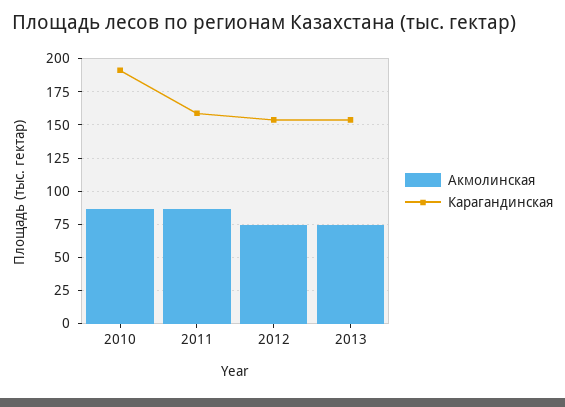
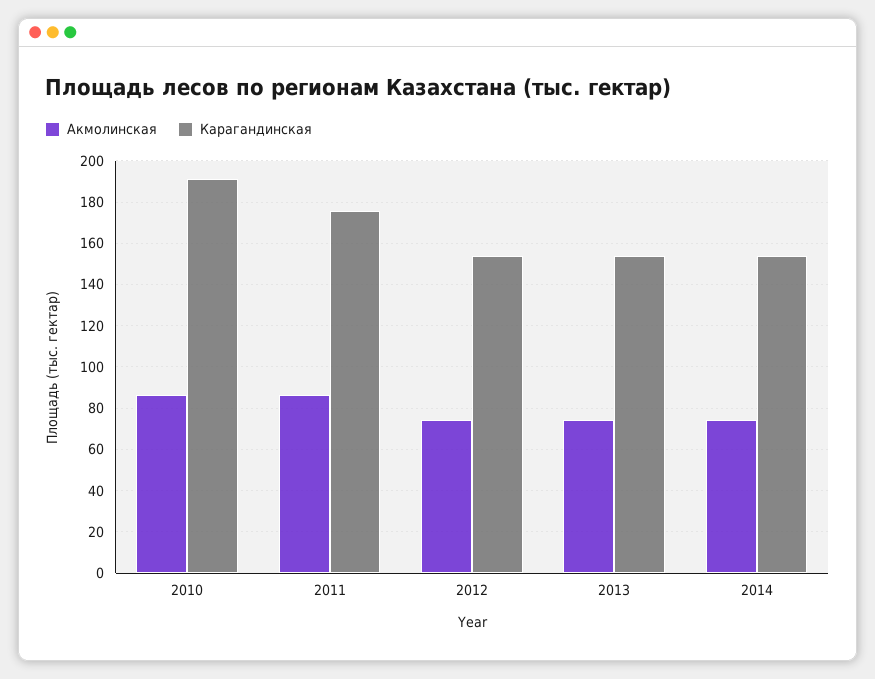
Карагандинская, 2011: 160 -> 175
Акмолинская, 2014: none -> 75
Карагандинская, 2014: none -> 155

